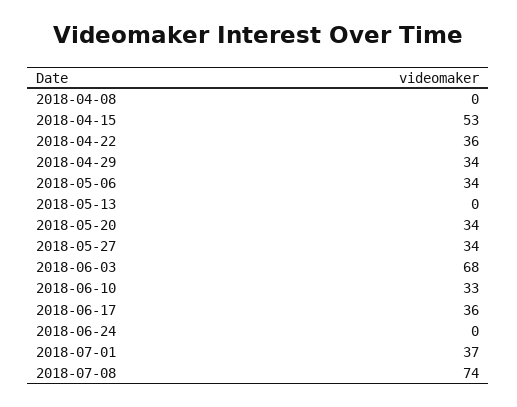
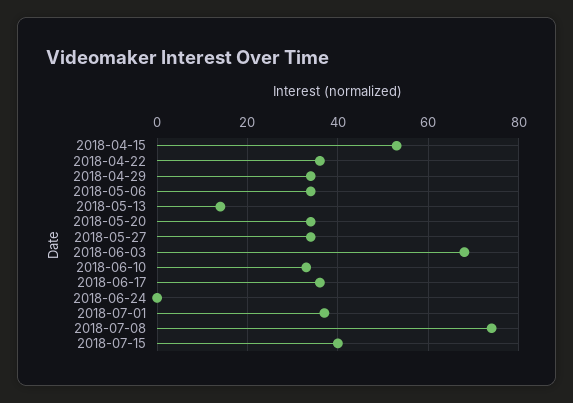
2018-04-08: 0 -> none
2018-05-13: 0 -> 15
2018-07-15: none -> 40

